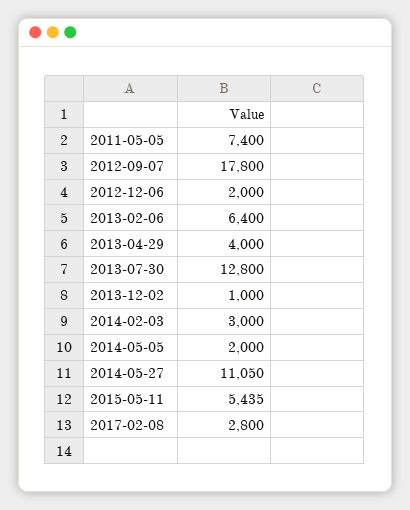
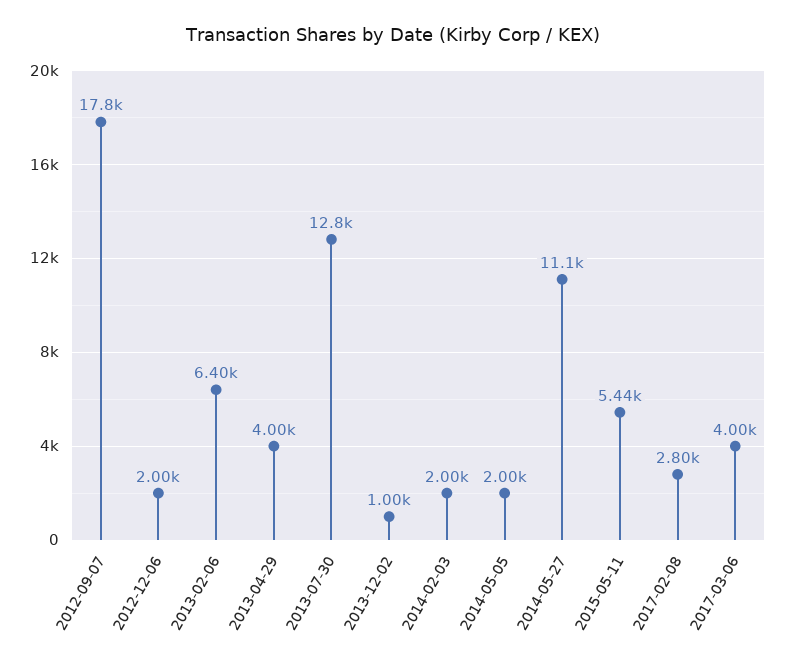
2011-05-05: 7400 -> none
2014-02-03: 3000 -> 2000
2017-03-06: none -> 4000

